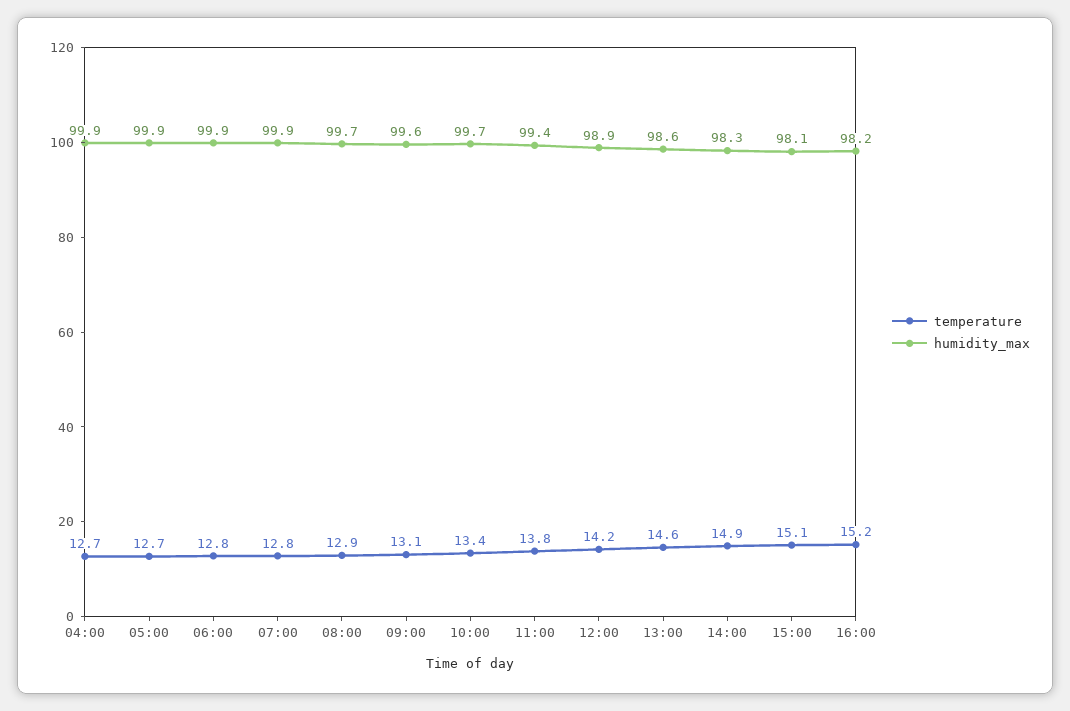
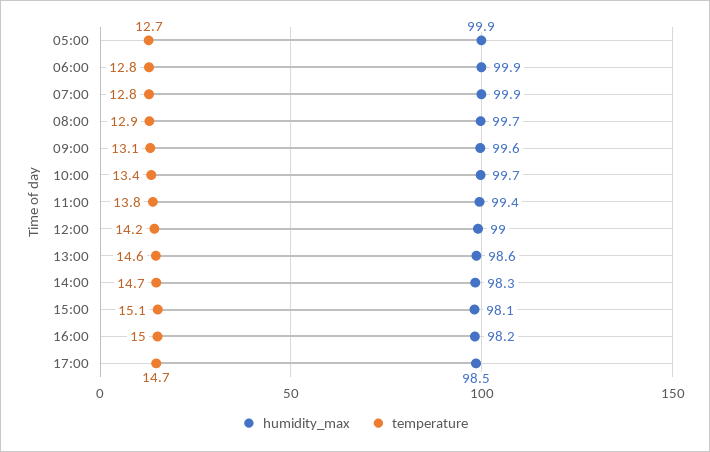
temperature, 04:00: 12.7 -> none
humidity_max, 04:00: 99.9 -> none
humidity_max, 12:00: 98.9 -> 99
temperature, 14:00: 14.9 -> 14.7
temperature, 16:00: 15.2 -> 15
humidity_max, 17:00: none -> 98.5
temperature, 17:00: none -> 14.7

